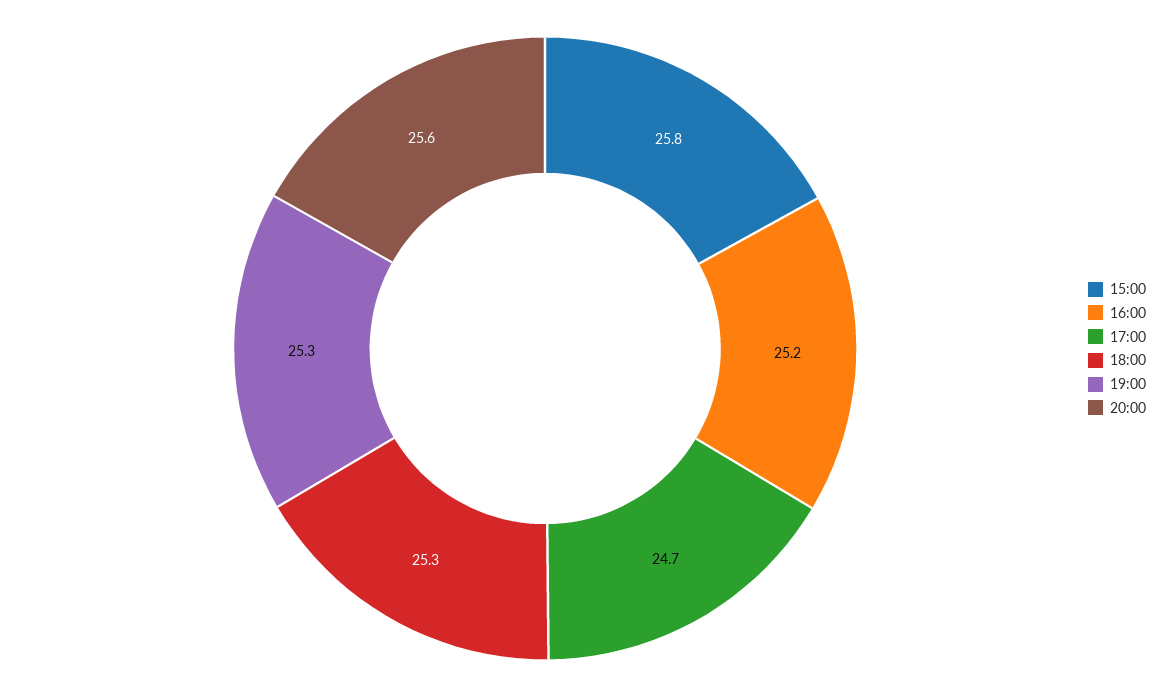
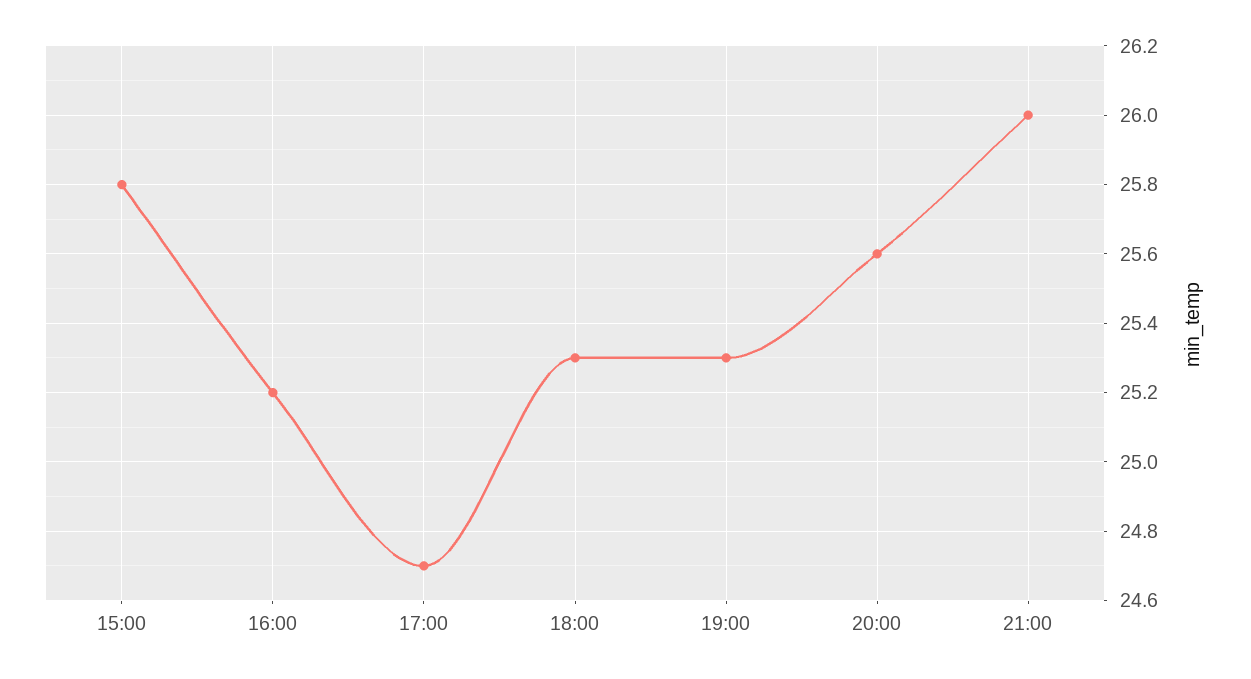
21:00: none -> 26

